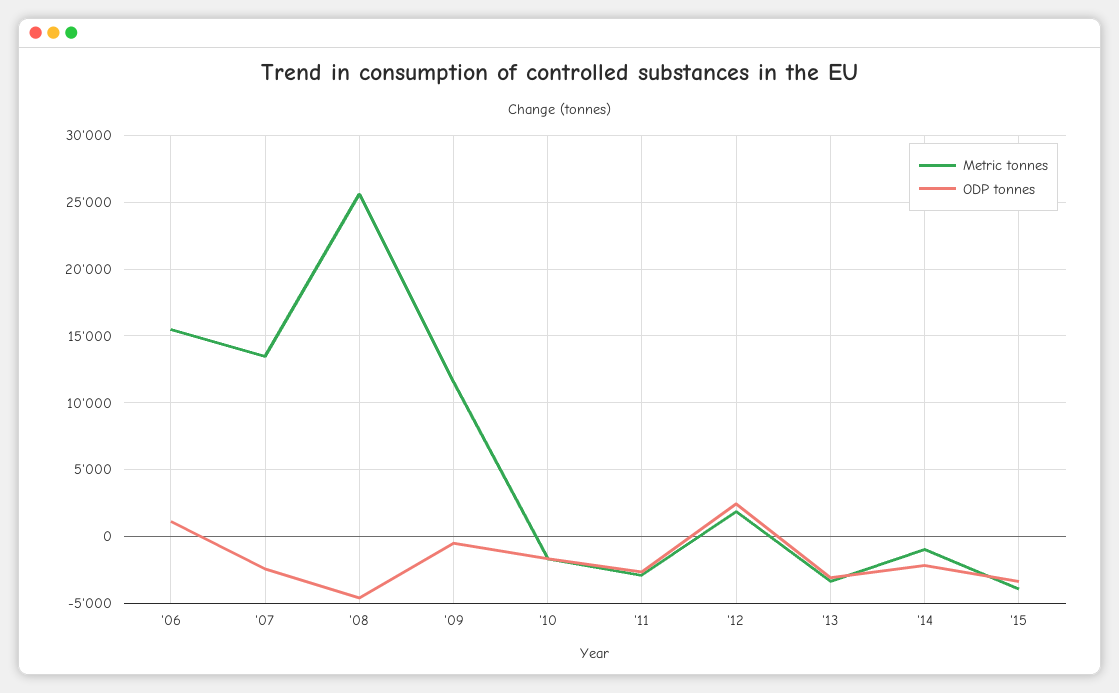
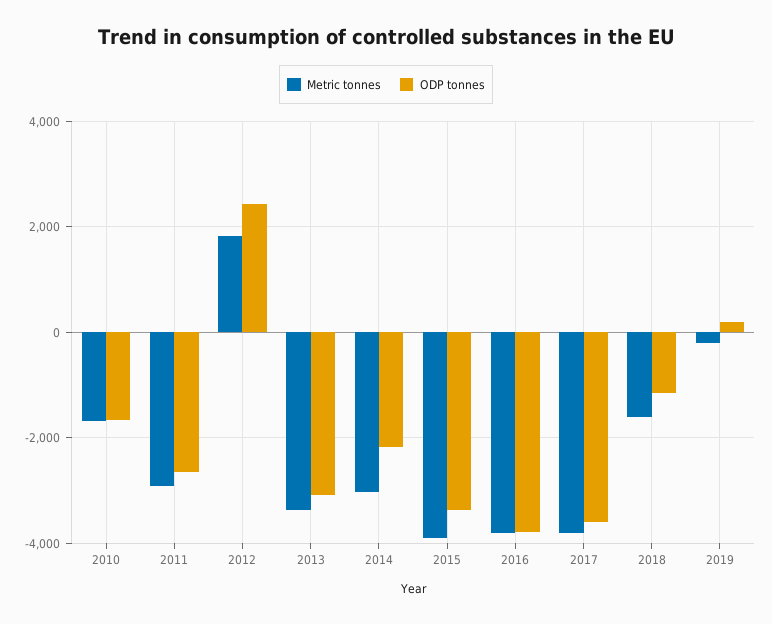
Metric tonnes, '06: 15500 -> none
ODP tonnes, '06: 1000 -> none
Metric tonnes, '07: 13500 -> none
ODP tonnes, '07: -2500 -> none
Metric tonnes, '08: 25500 -> none
ODP tonnes, '08: -4500 -> none
Metric tonnes, '09: 11500 -> none
ODP tonnes, '09: -500 -> none
Metric tonnes, '14: -1000 -> -3000
Metric tonnes, 2016: none -> -3800
ODP tonnes, 2016: none -> -3800
Metric tonnes, 2017: none -> -3800
ODP tonnes, 2017: none -> -3600
Metric tonnes, 2018: none -> -1600
ODP tonnes, 2018: none -> -1200
Metric tonnes, 2019: none -> -200
ODP tonnes, 2019: none -> 200

